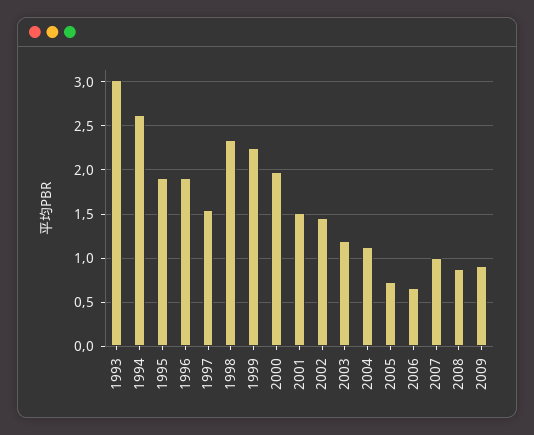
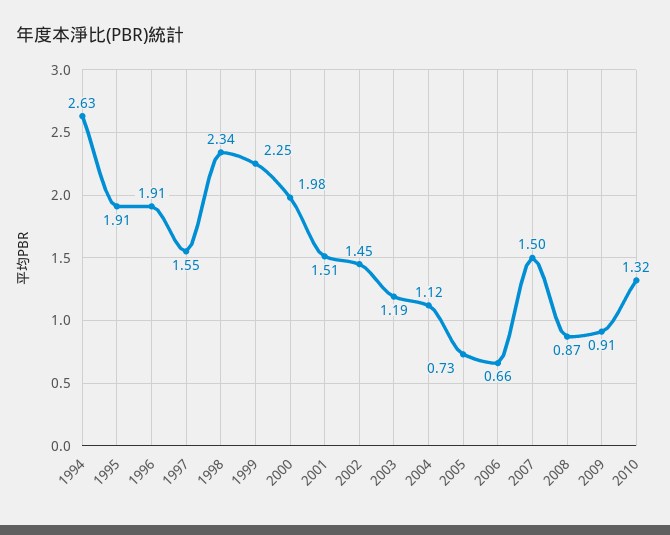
1993: 3 -> none
2007: 1 -> 1.5
2010: none -> 1.32

